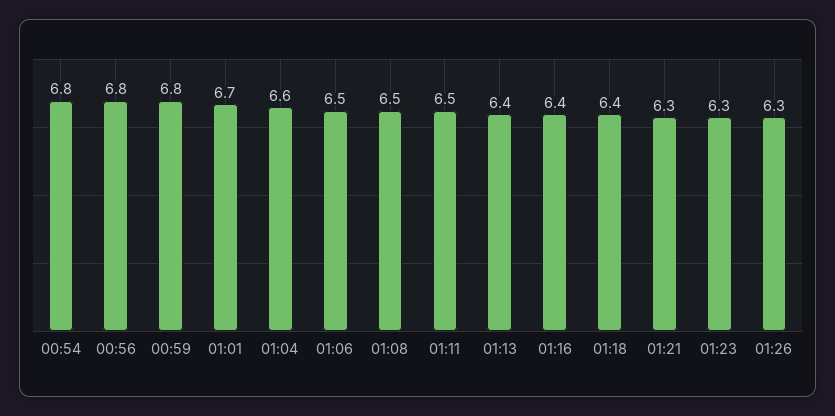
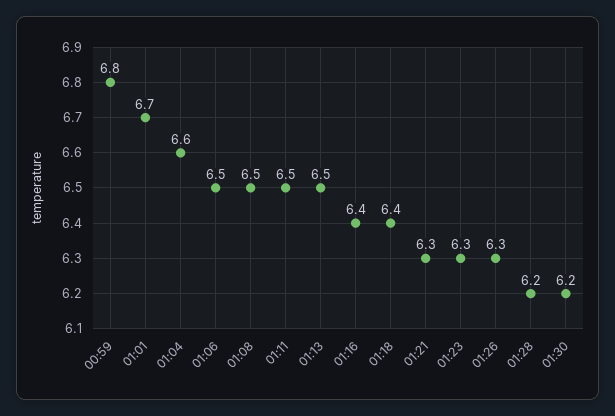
00:54: 6.8 -> none
00:56: 6.8 -> none
01:13: 6.4 -> 6.5
01:28: none -> 6.2
01:30: none -> 6.2

